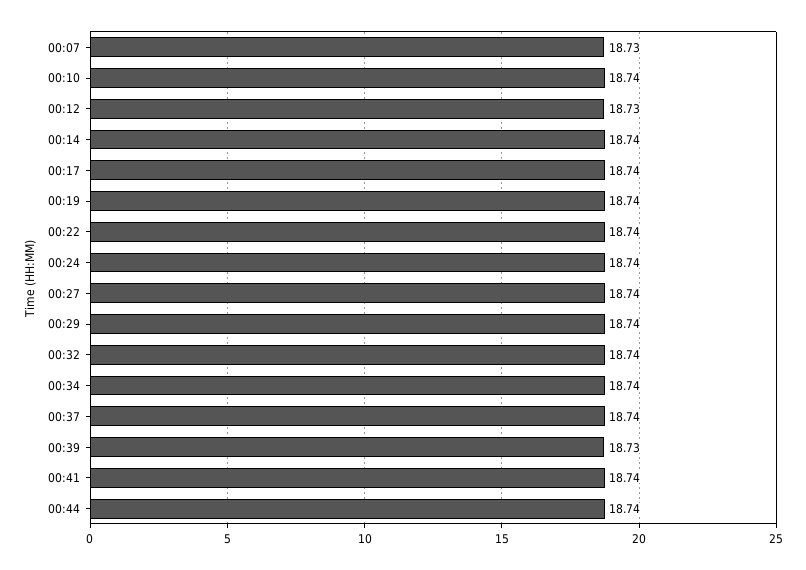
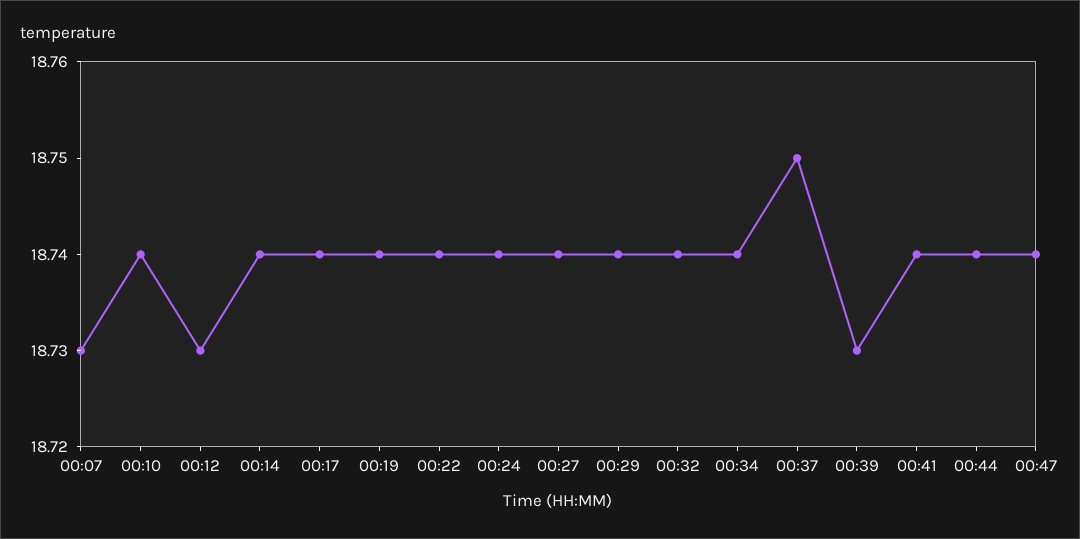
00:37: 18.74 -> 18.75
00:47: none -> 18.74

